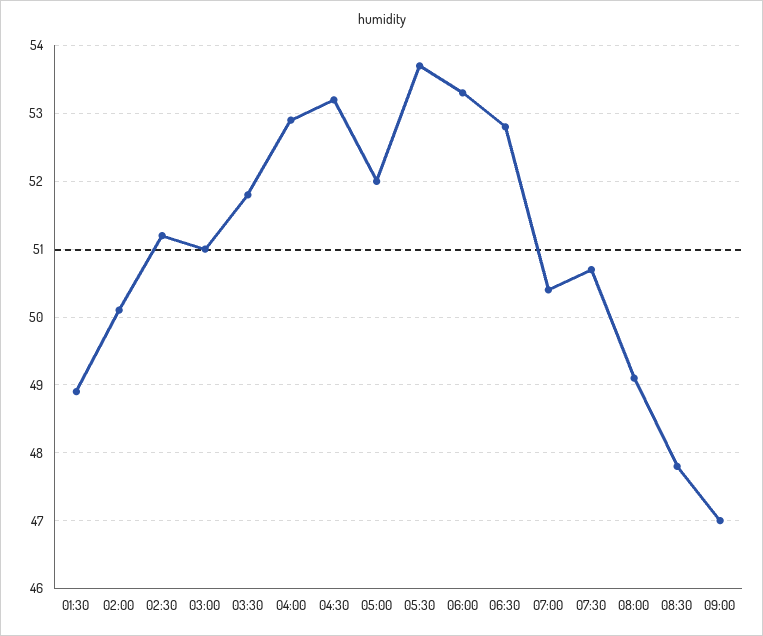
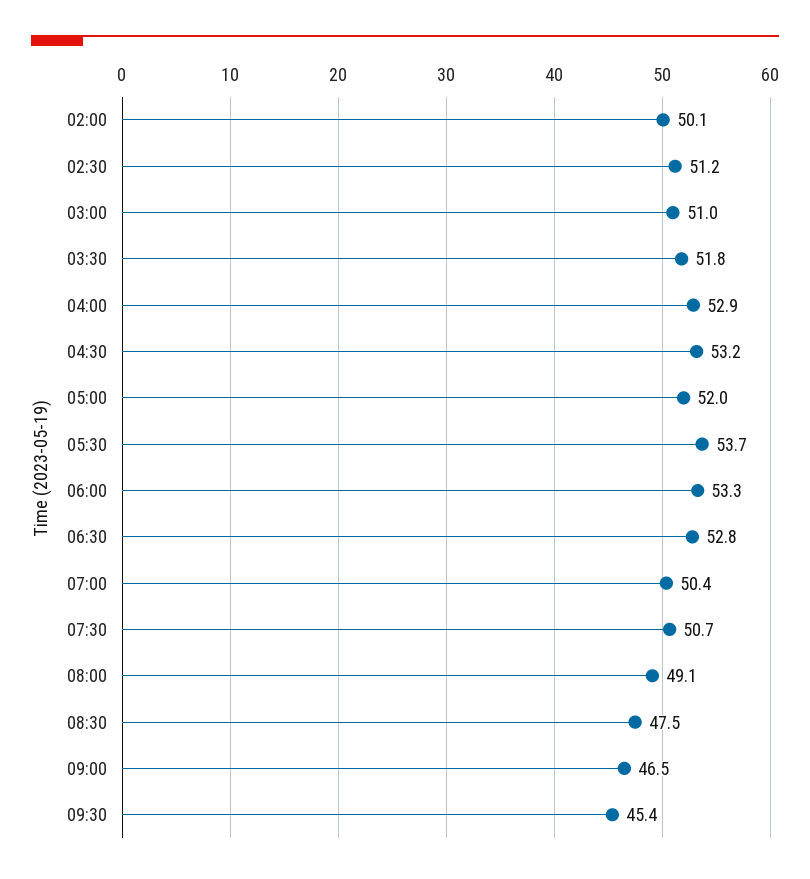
01:30: 48.9 -> none
08:30: 47.8 -> 47.5
09:00: 47 -> 46.5
09:30: none -> 45.4

